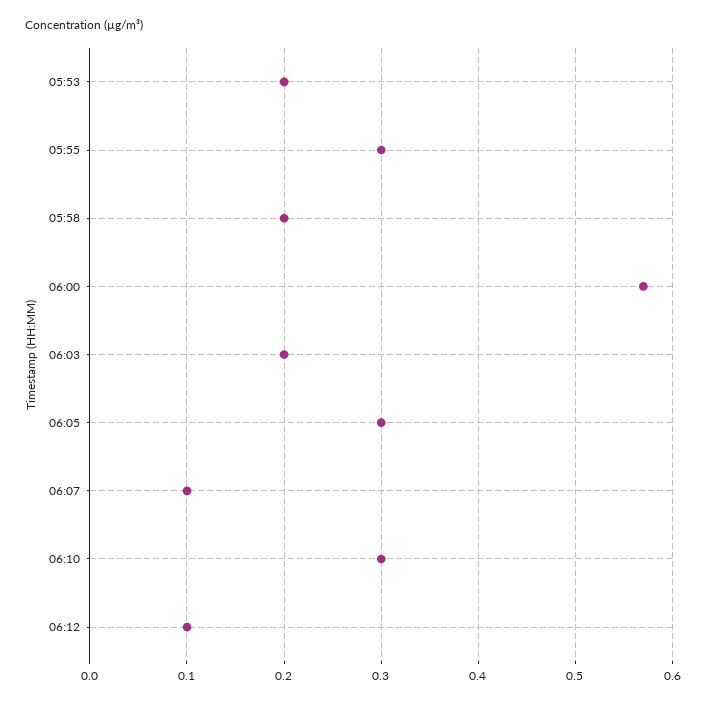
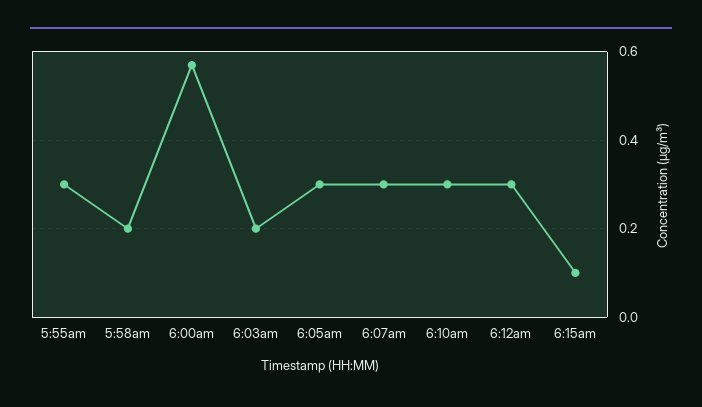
05:53: 0.2 -> none
06:07: 0.1 -> 0.3
06:12: 0.1 -> 0.3
6:15am: none -> 0.1

